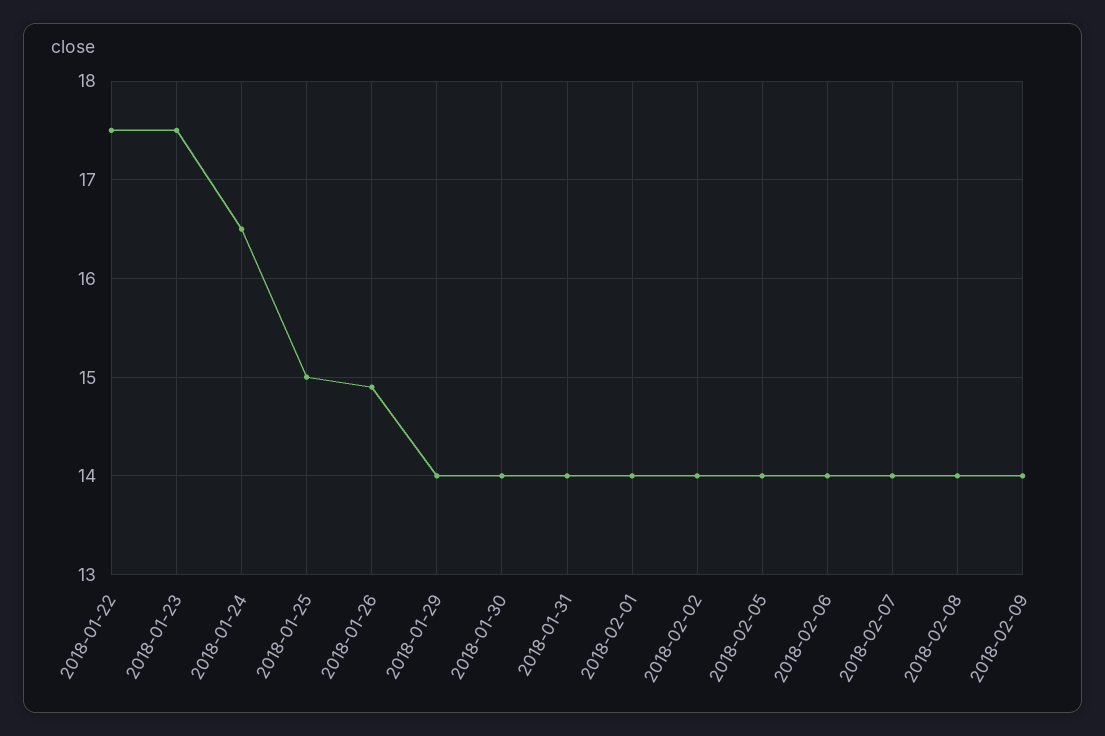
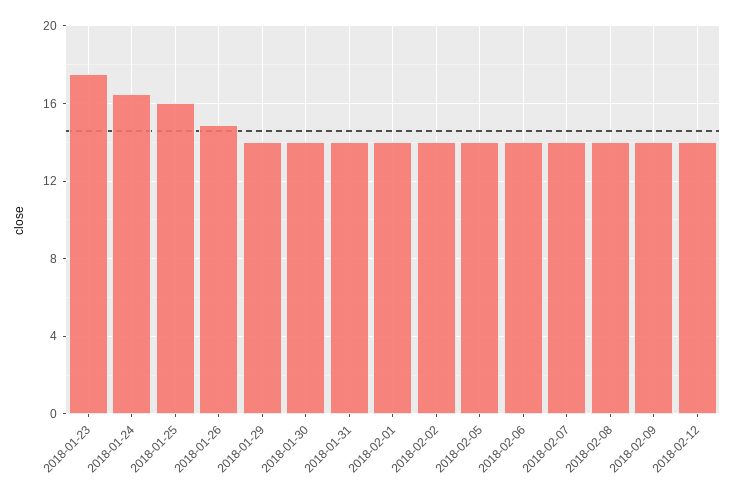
2018-01-22: 17.5 -> none
2018-01-25: 15 -> 16
2018-02-12: none -> 14

